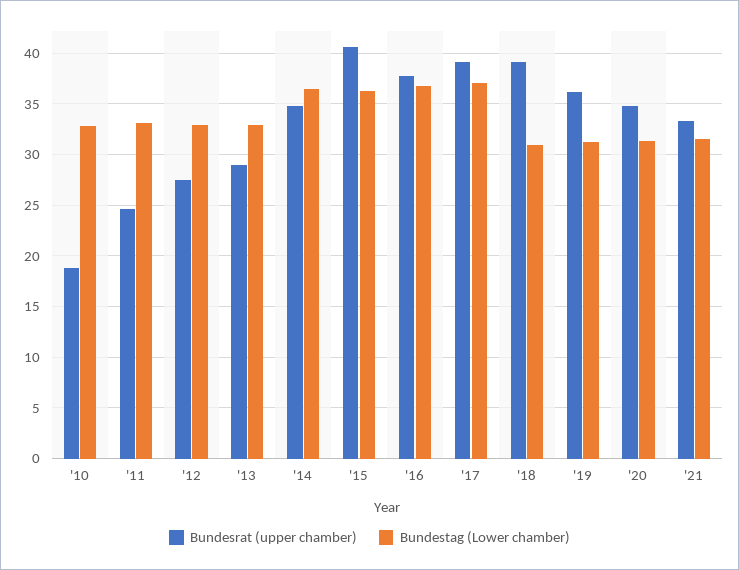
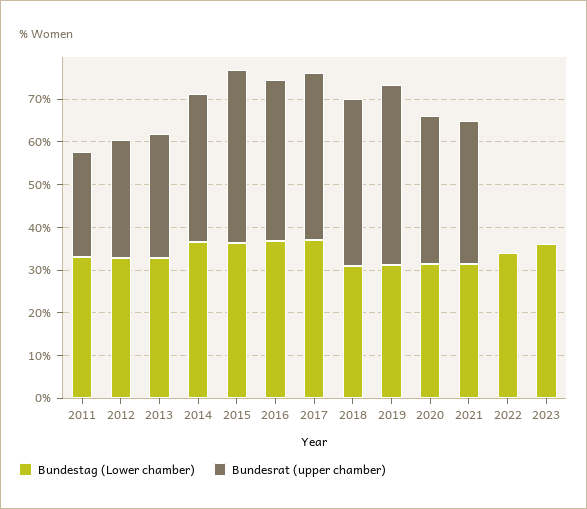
Bundesrat (upper chamber), '10: 19 -> none
Bundestag (Lower chamber), '10: 33 -> none
Bundesrat (upper chamber), '19: 36 -> 42
Bundestag (Lower chamber), 2022: none -> 34
Bundesrat (upper chamber), 2022: none -> 0
Bundestag (Lower chamber), 2023: none -> 36
Bundesrat (upper chamber), 2023: none -> 0

